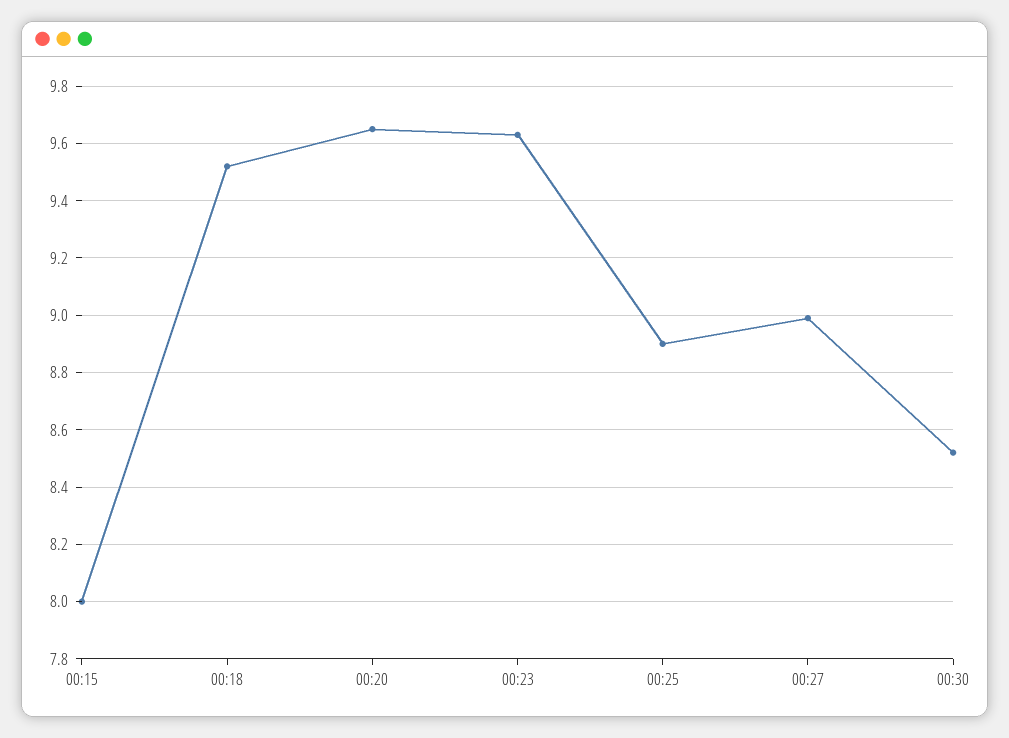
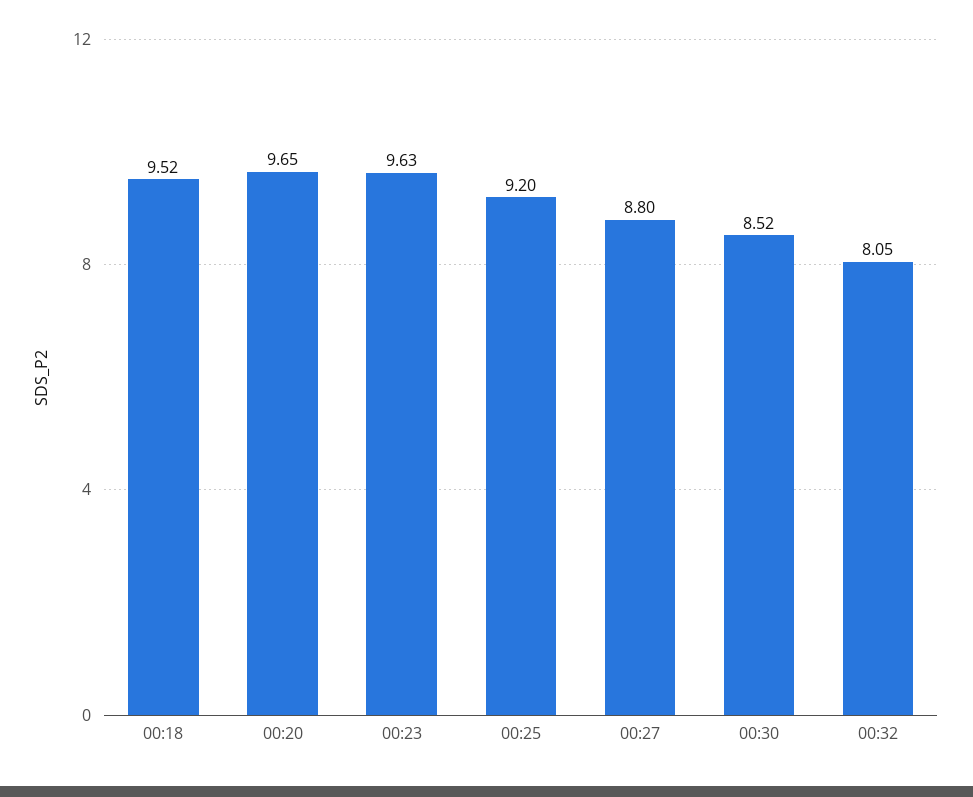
00:15: 8 -> none
00:25: 8.9 -> 9.2
00:27: 9 -> 8.8
00:32: none -> 8.05

